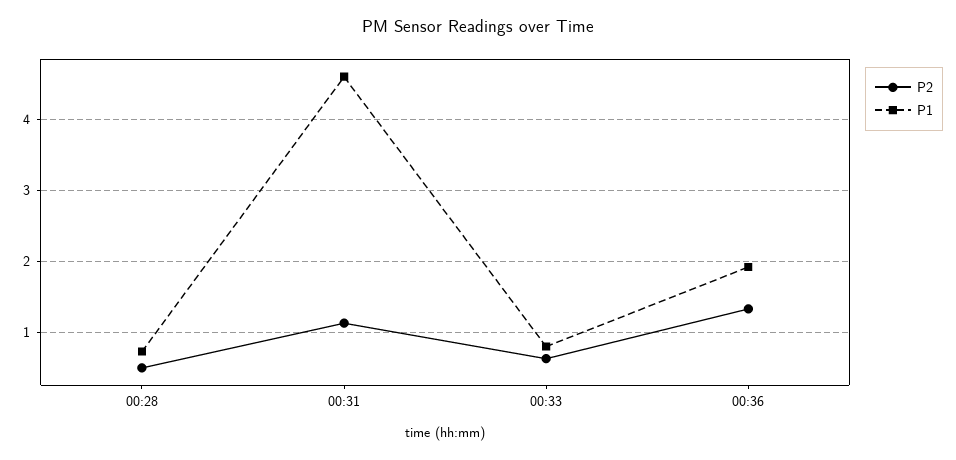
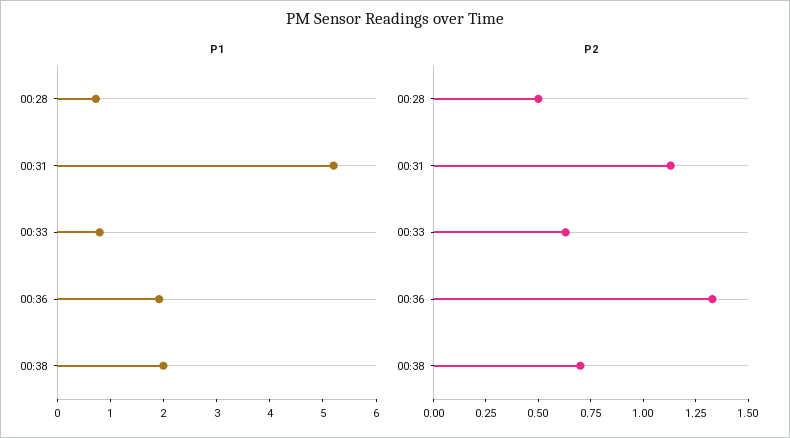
P1, 00:31: 4.6 -> 5.2
P1, 00:38: none -> 2
P2, 00:38: none -> 0.7

